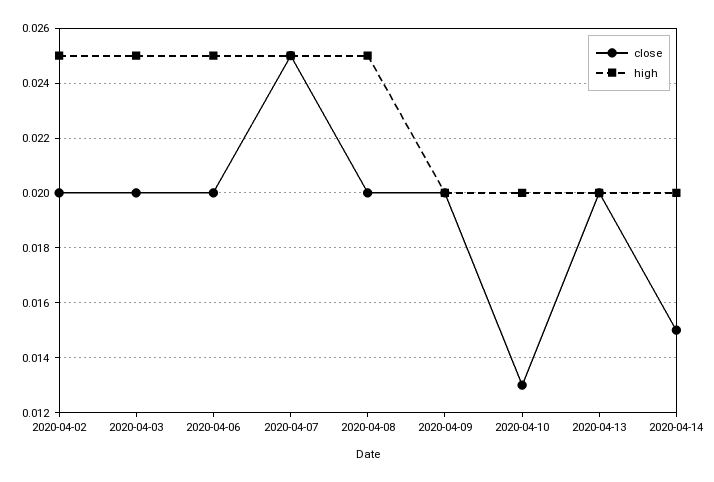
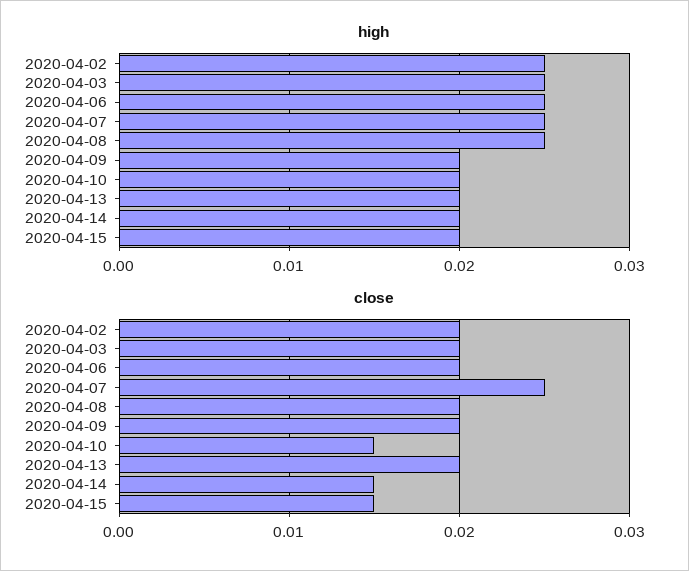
close, 2020-04-10: 0.013 -> 0.015
high, 2020-04-15: none -> 0.02
close, 2020-04-15: none -> 0.015

